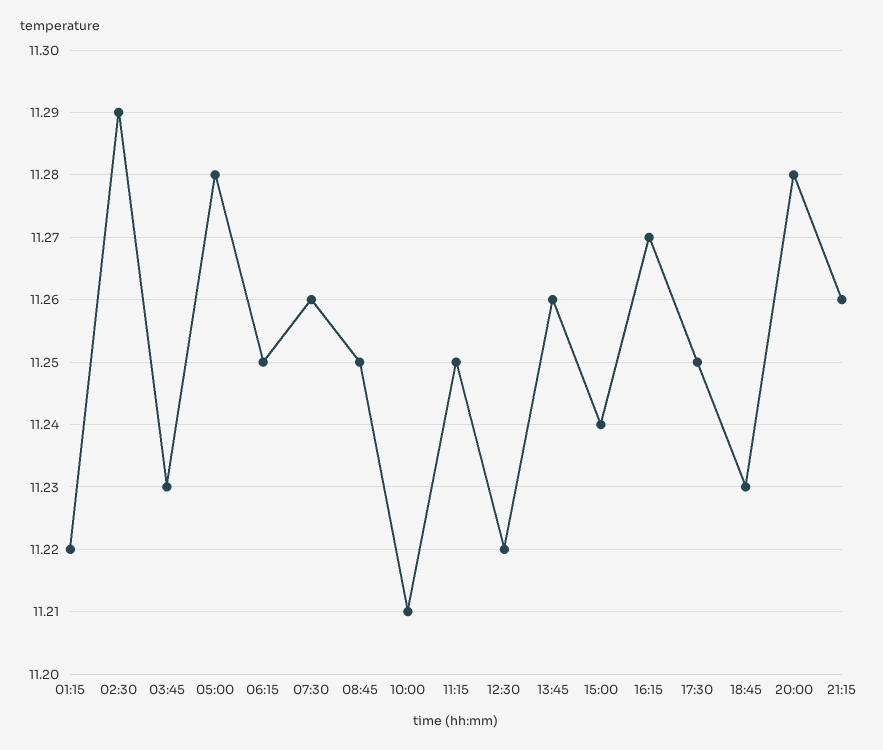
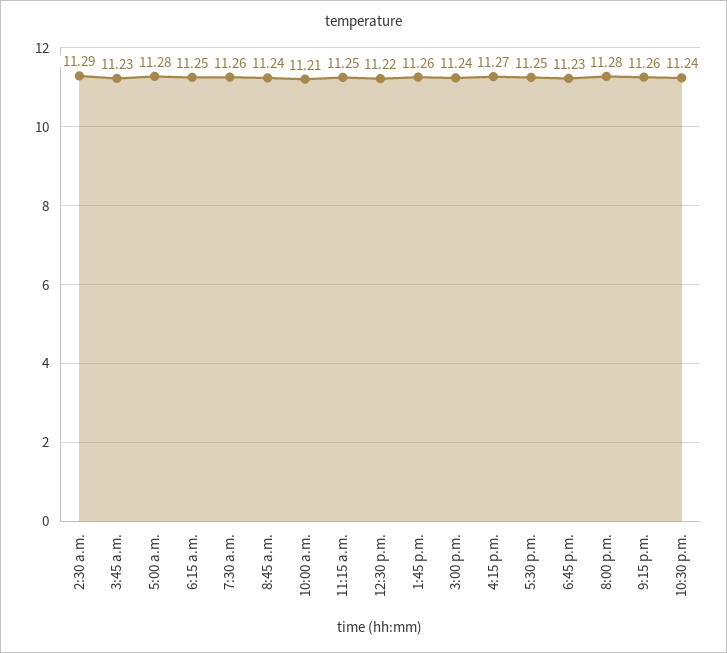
01:15: 11.22 -> none
08:45: 11.25 -> 11.24
10:30 p.m.: none -> 11.24

